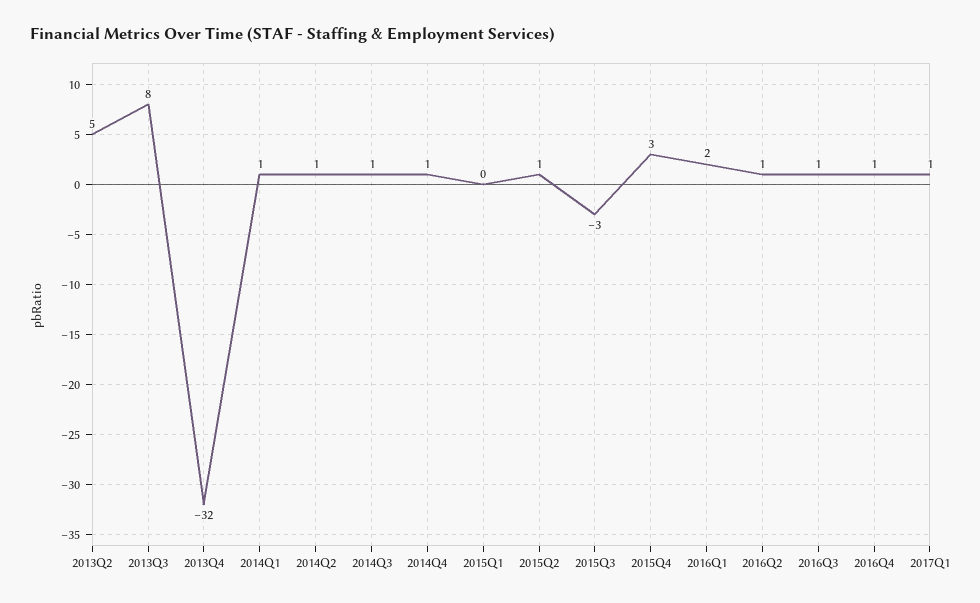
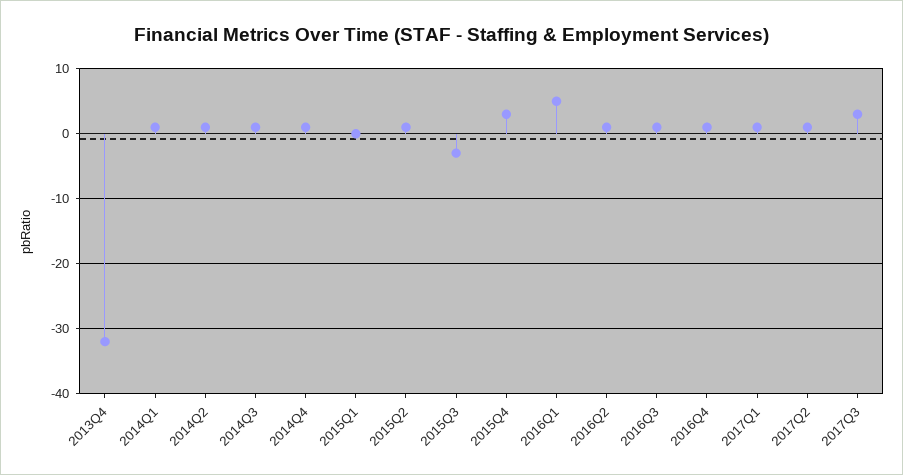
2013Q2: 5 -> none
2013Q3: 8 -> none
2016Q1: 2 -> 5
2017Q2: none -> 1
2017Q3: none -> 3

